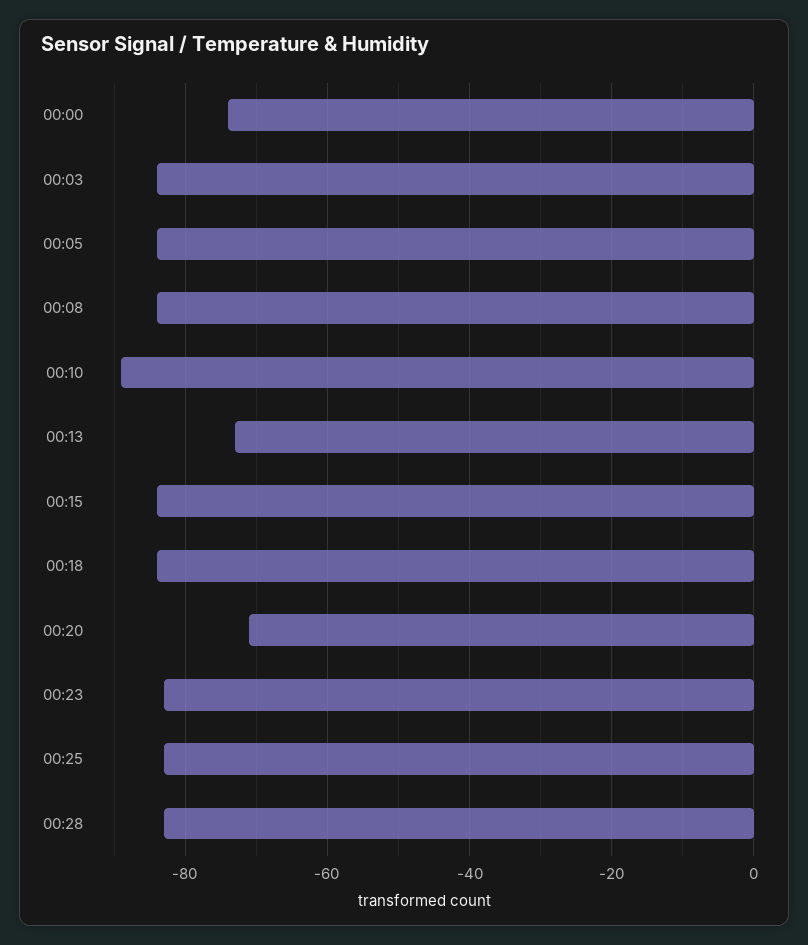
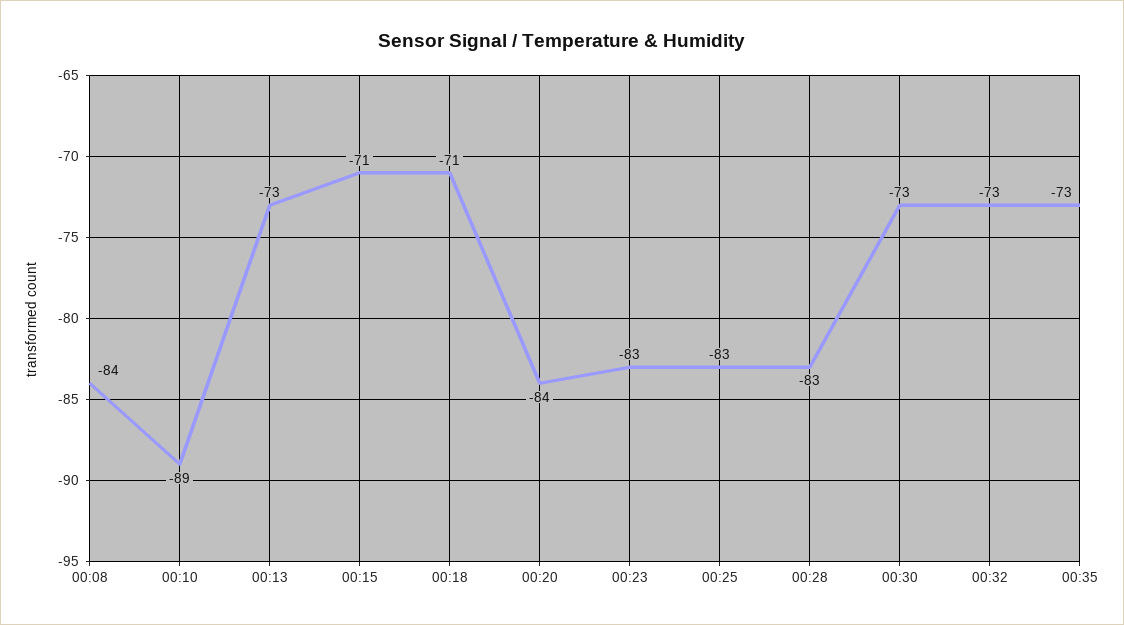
00:00: -75 -> none
00:03: -85 -> none
00:05: -85 -> none
00:15: -85 -> -71
00:18: -85 -> -71
00:20: -70 -> -84
00:30: none -> -73
00:32: none -> -73
00:35: none -> -73

